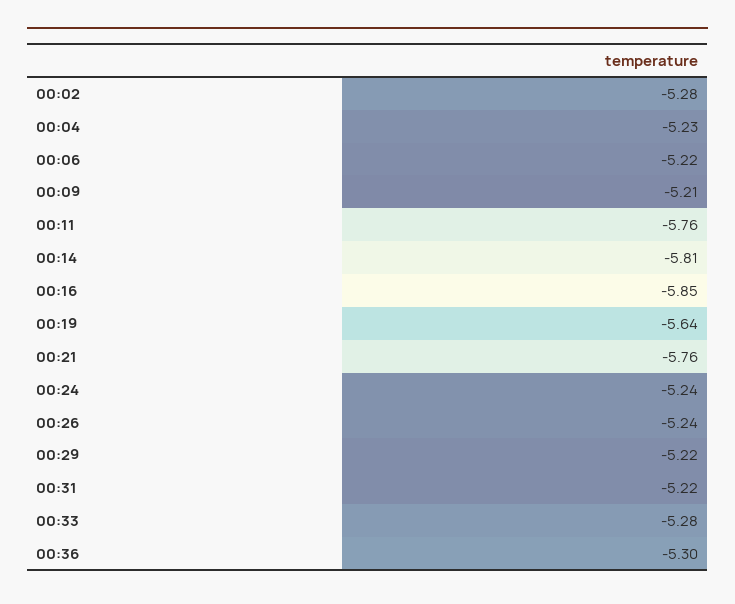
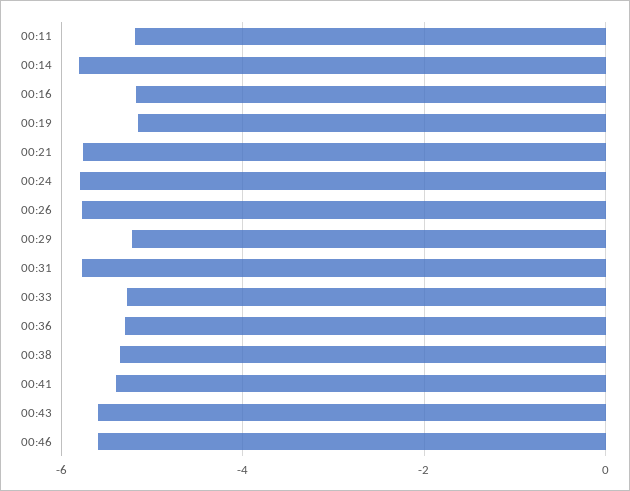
00:02: -5.28 -> none
00:04: -5.23 -> none
00:06: -5.22 -> none
00:09: -5.21 -> none
00:11: -5.76 -> -5.2
00:16: -5.85 -> -5.2
00:19: -5.64 -> -5.2
00:24: -5.24 -> -5.8
00:26: -5.24 -> -5.8
00:31: -5.22 -> -5.8
00:38: none -> -5.4
00:41: none -> -5.4
00:43: none -> -5.6
00:46: none -> -5.6

